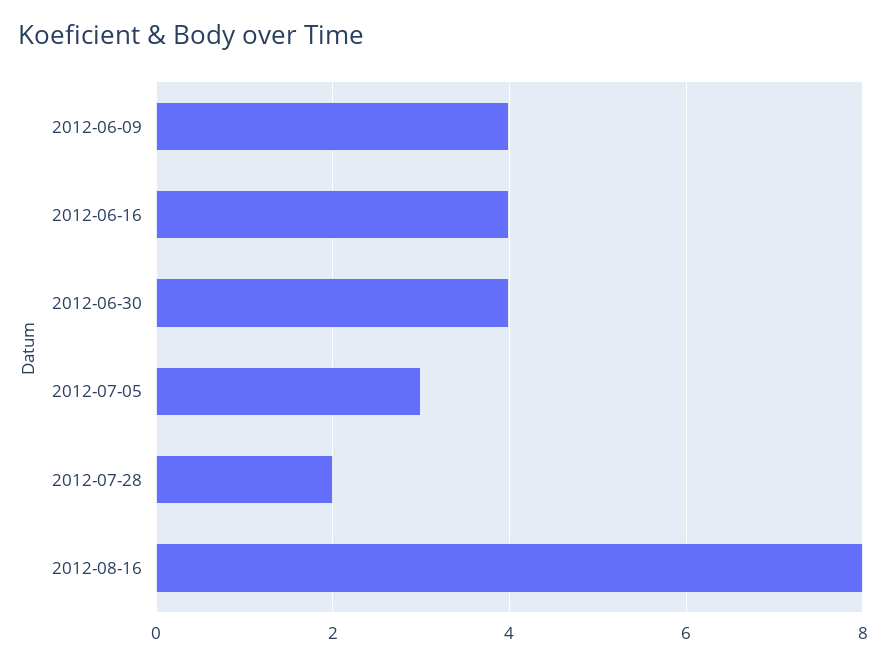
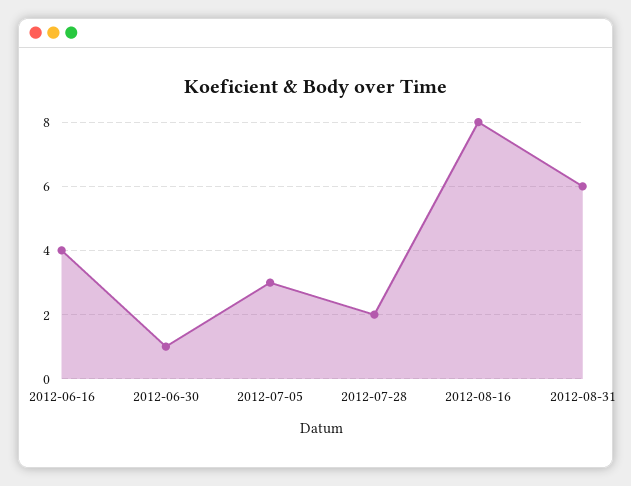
2012-06-09: 4 -> none
2012-06-30: 4 -> 1
2012-08-31: none -> 6

